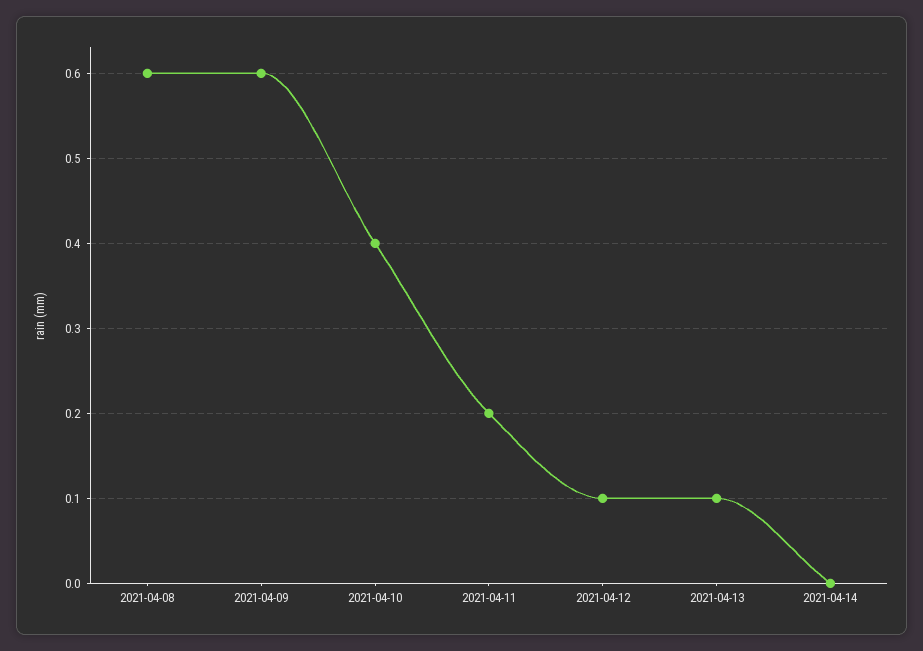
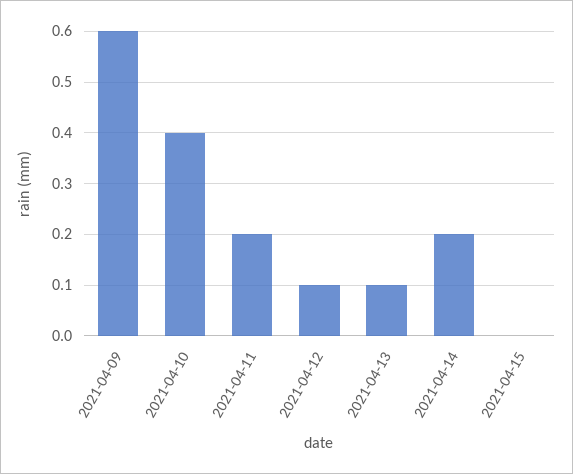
2021-04-08: 0.6 -> none
2021-04-14: 0 -> 0.2
2021-04-15: none -> 0

